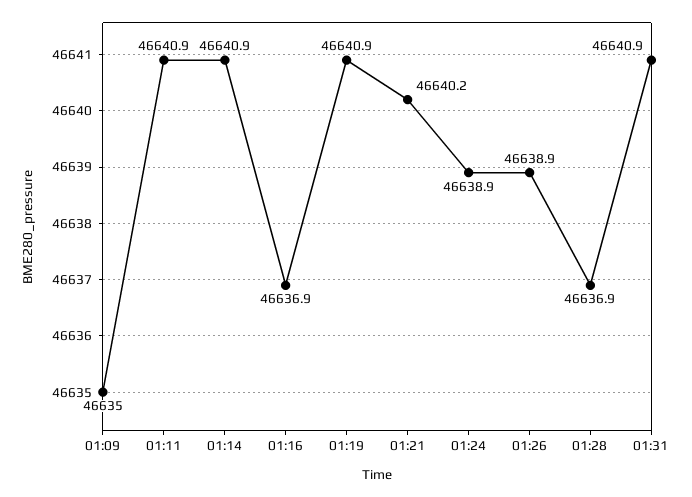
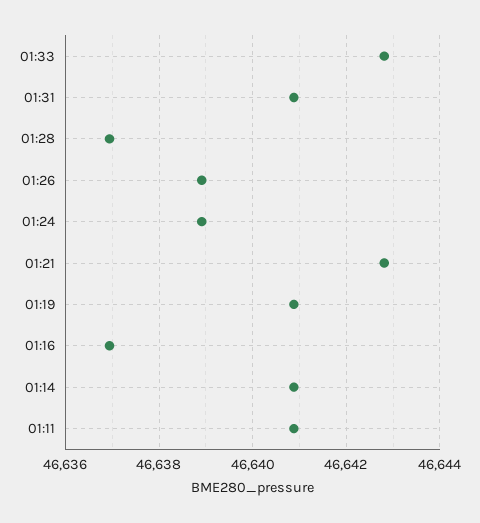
01:09: 46635 -> none
01:21: 46640.2 -> 46642.8
01:33: none -> 46642.8

